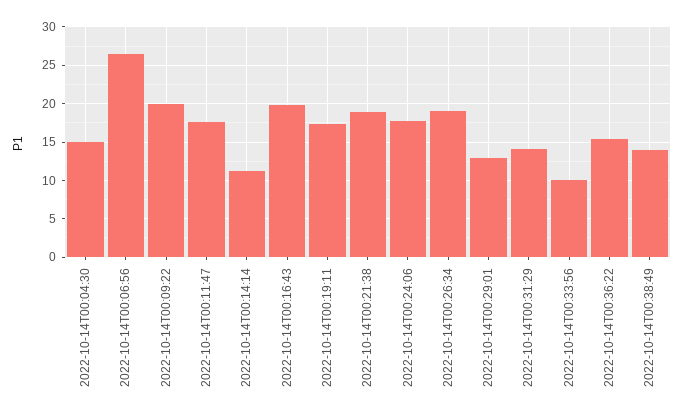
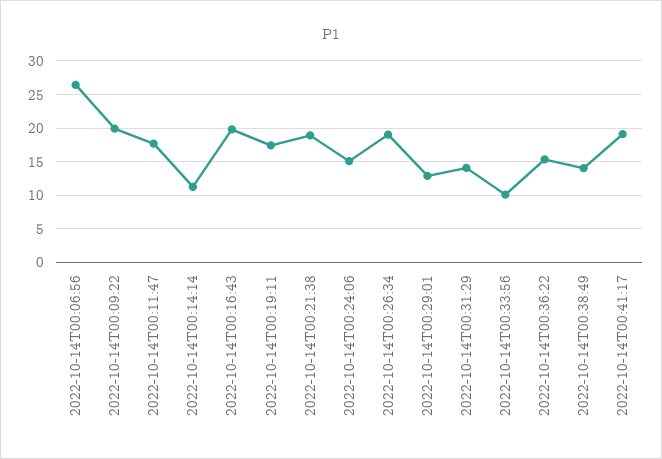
2022-10-14T00:04:30: 15 -> none
2022-10-14T00:24:06: 18 -> 15
2022-10-14T00:41:17: none -> 19

